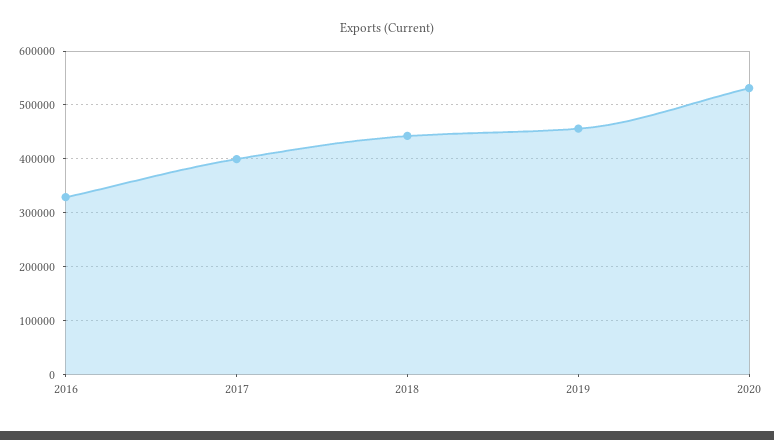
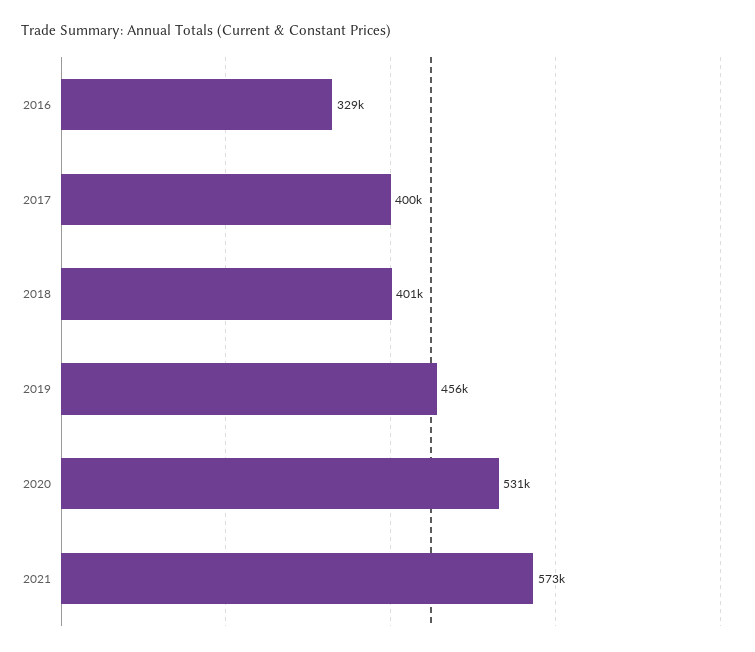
2018: 440000 -> 401000
2021: none -> 573000

